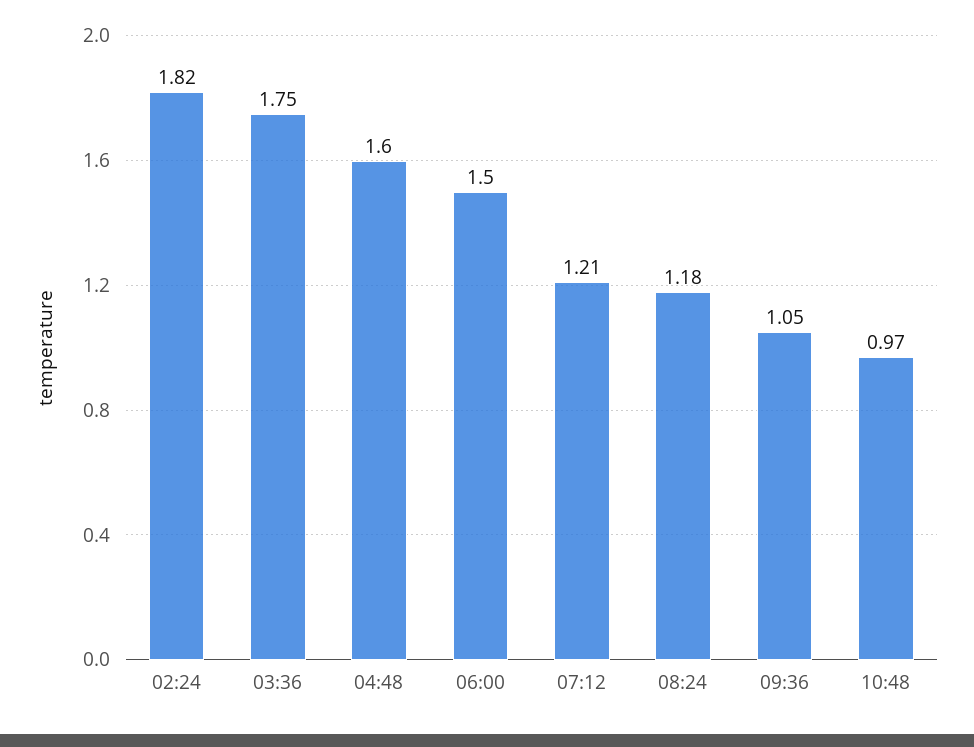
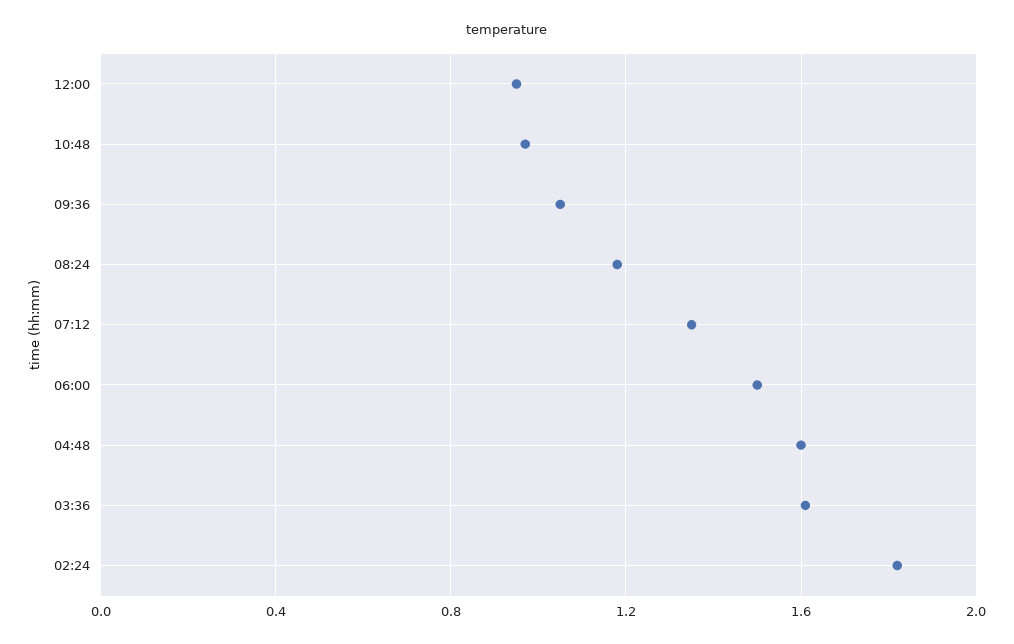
03:36: 1.75 -> 1.6
07:12: 1.21 -> 1.35
12:00: none -> 0.95

